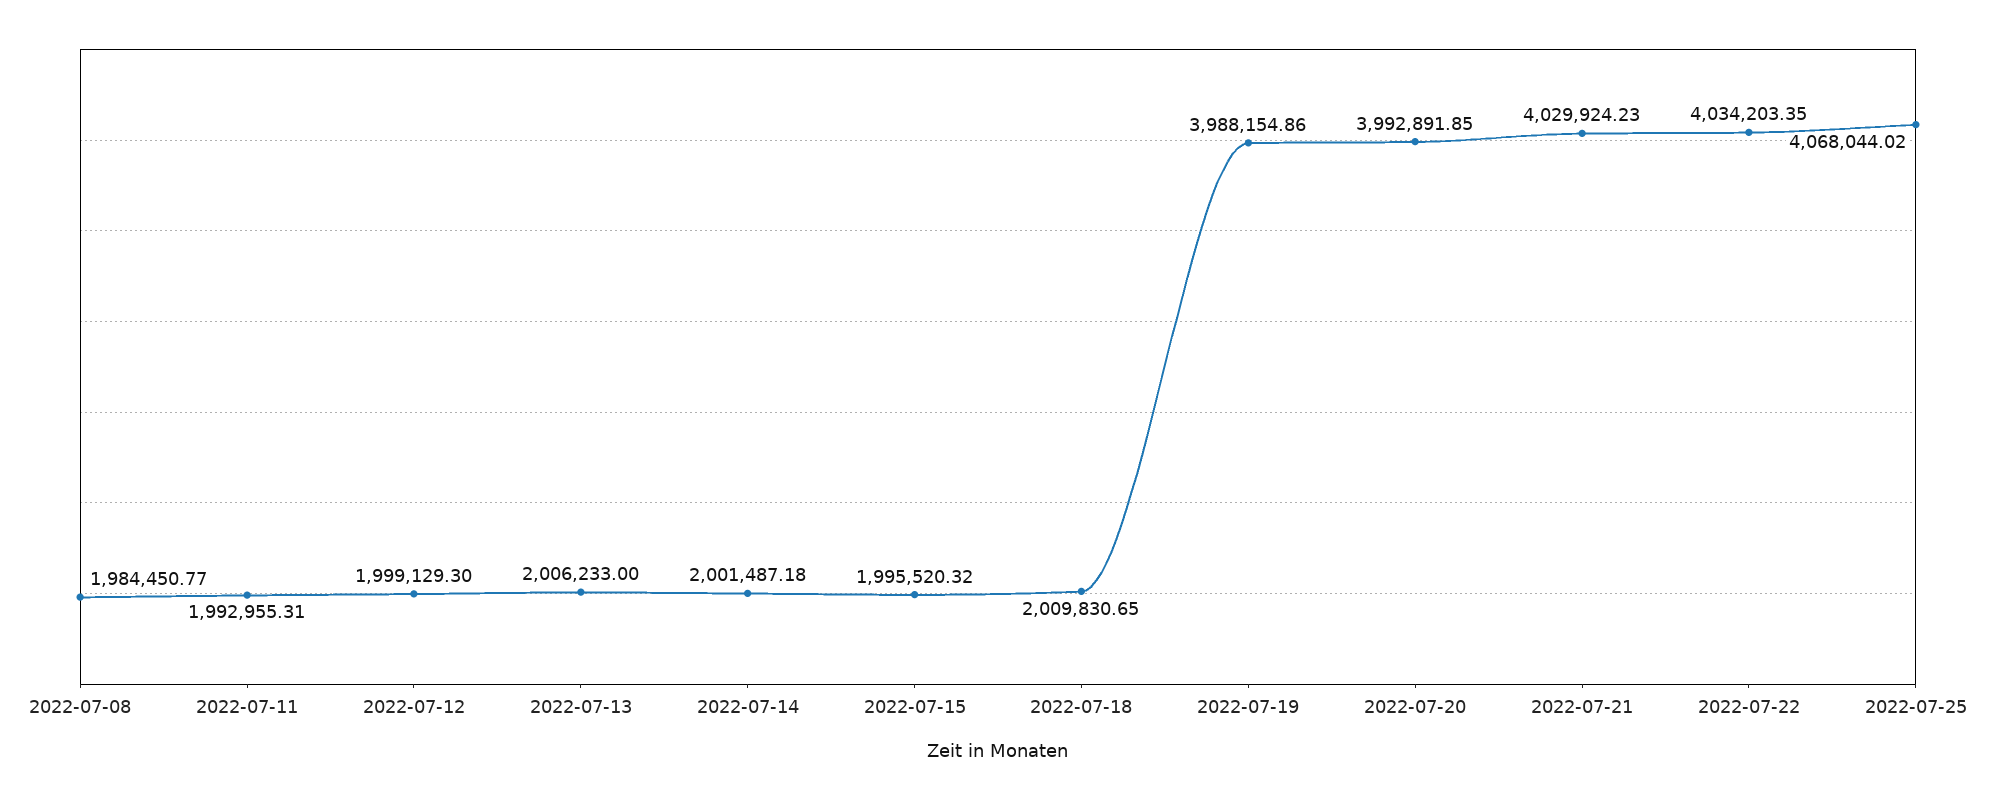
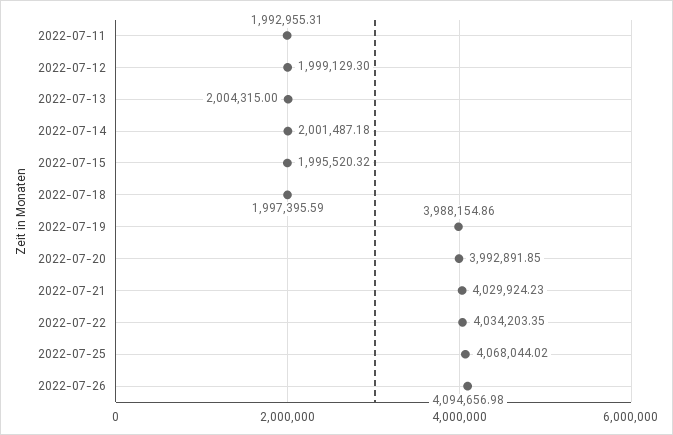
2022-07-08: 1984450.77 -> none
2022-07-13: 2006233 -> 2004315
2022-07-18: 2009830.65 -> 1997395.59
2022-07-26: none -> 4094656.98

